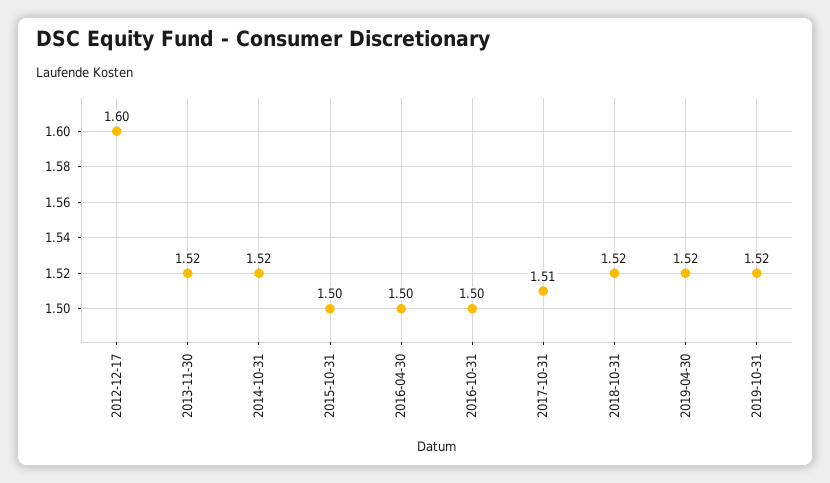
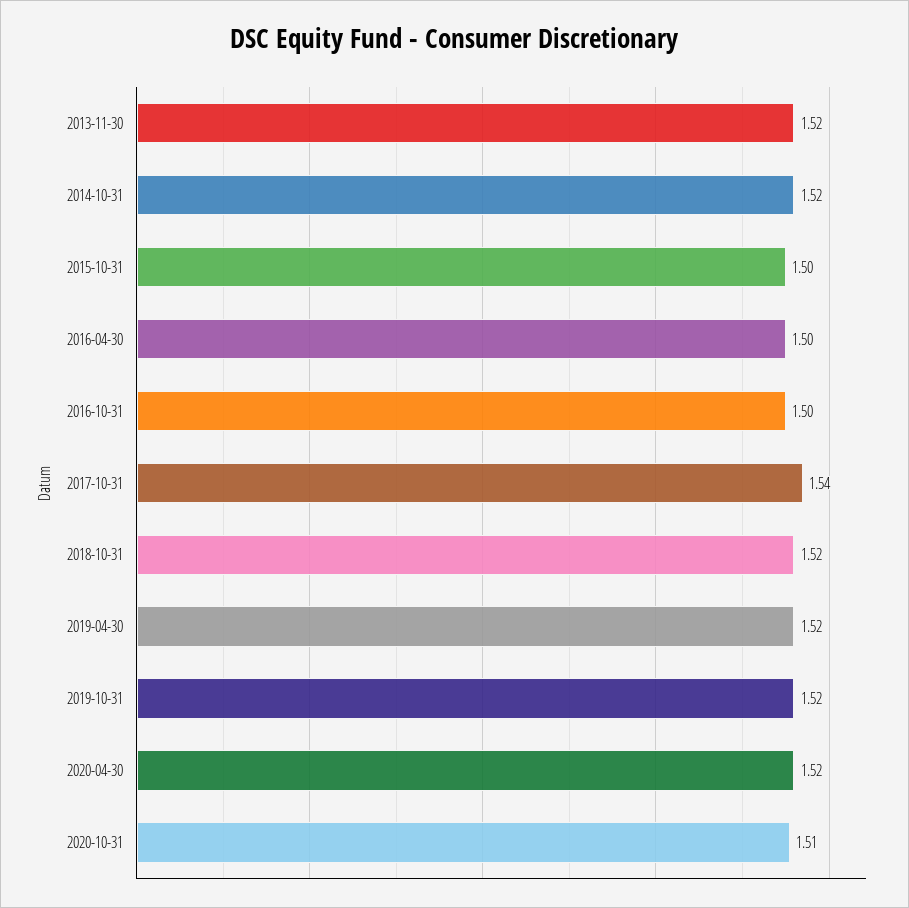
2012-12-17: 1.6 -> none
2017-10-31: 1.51 -> 1.54
2020-04-30: none -> 1.52
2020-10-31: none -> 1.51

